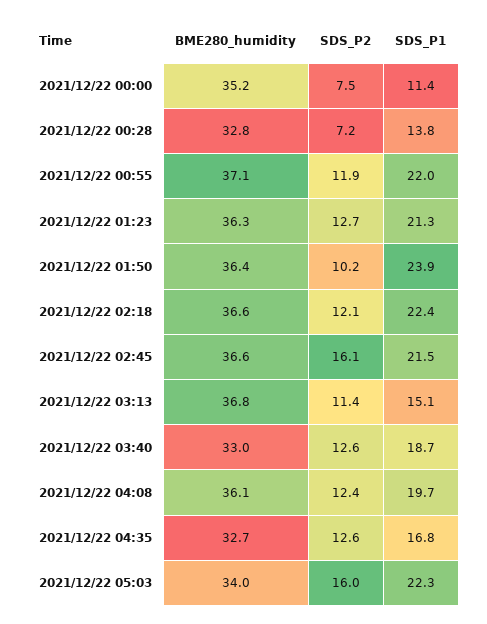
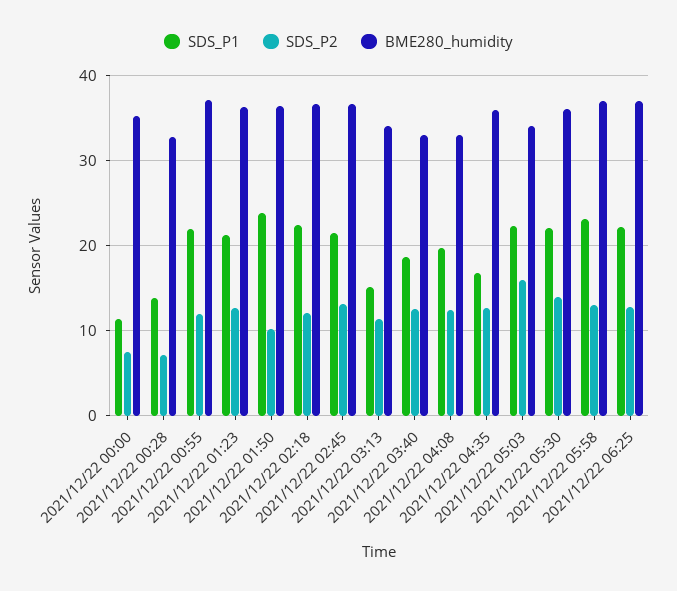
SDS_P2, 2021/12/22 02:45: 16.1 -> 13
BME280_humidity, 2021/12/22 03:13: 36.8 -> 34
BME280_humidity, 2021/12/22 04:08: 36.1 -> 33
BME280_humidity, 2021/12/22 04:35: 32.7 -> 36
SDS_P1, 2021/12/22 05:30: none -> 22
SDS_P2, 2021/12/22 05:30: none -> 14
BME280_humidity, 2021/12/22 05:30: none -> 36
SDS_P1, 2021/12/22 05:58: none -> 23
SDS_P2, 2021/12/22 05:58: none -> 13
BME280_humidity, 2021/12/22 05:58: none -> 37
SDS_P1, 2021/12/22 06:25: none -> 22
SDS_P2, 2021/12/22 06:25: none -> 13
BME280_humidity, 2021/12/22 06:25: none -> 37

